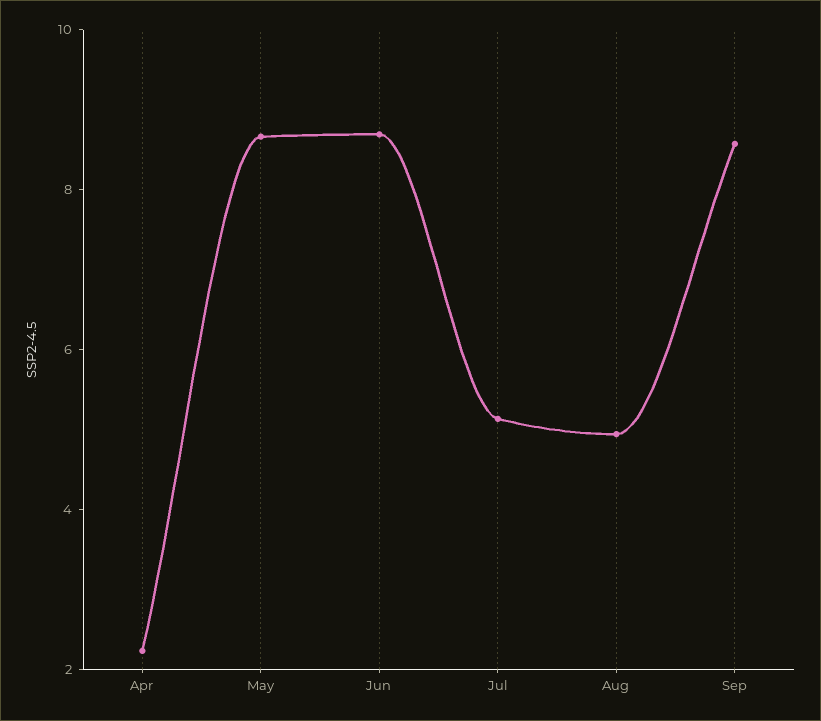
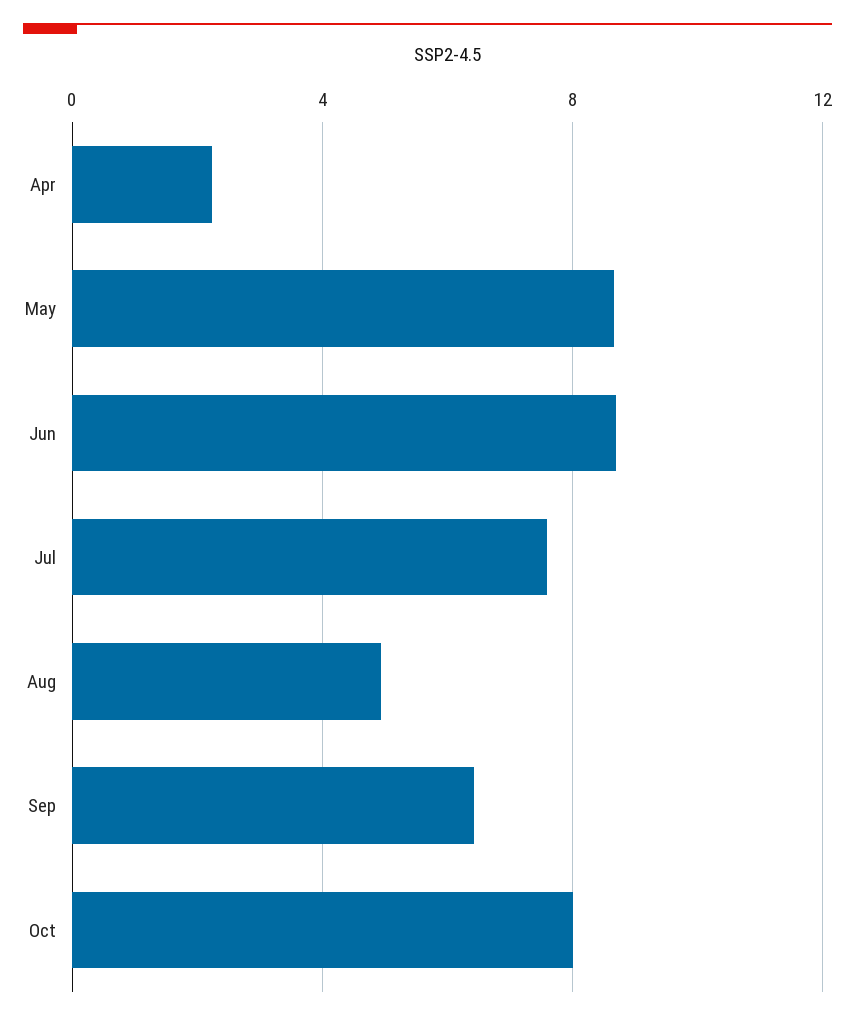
Jul: 5 -> 7.5
Sep: 8.5 -> 6.5
Oct: none -> 8

